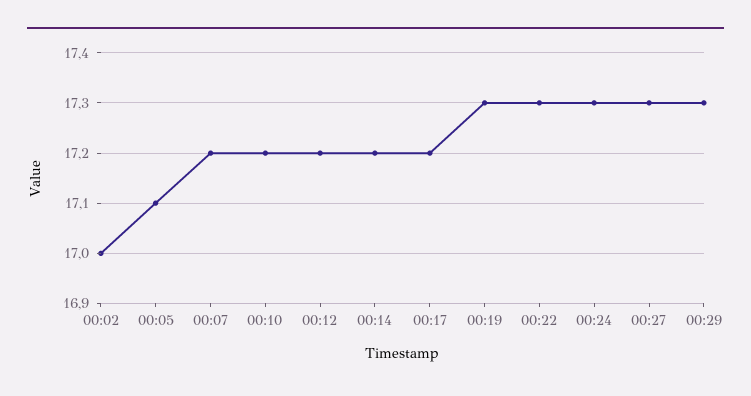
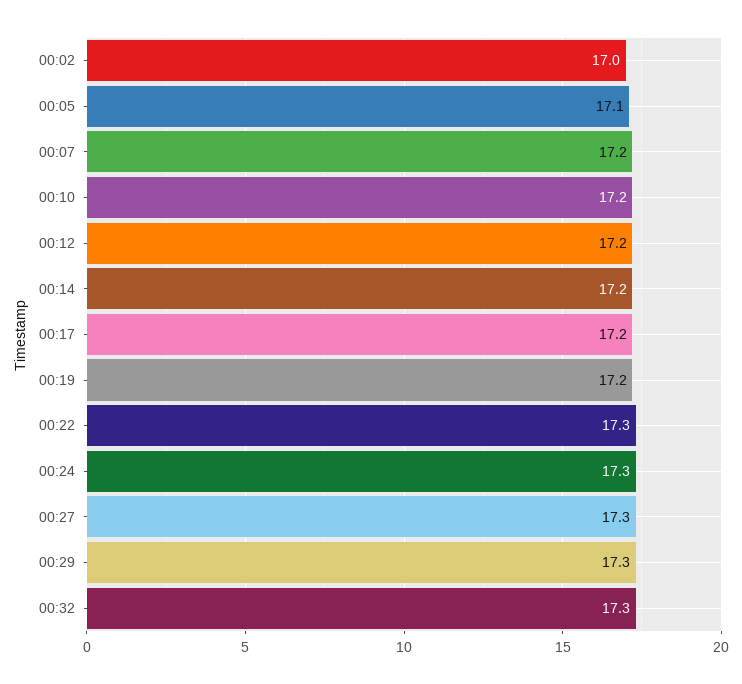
00:19: 17.3 -> 17.2
00:32: none -> 17.3

